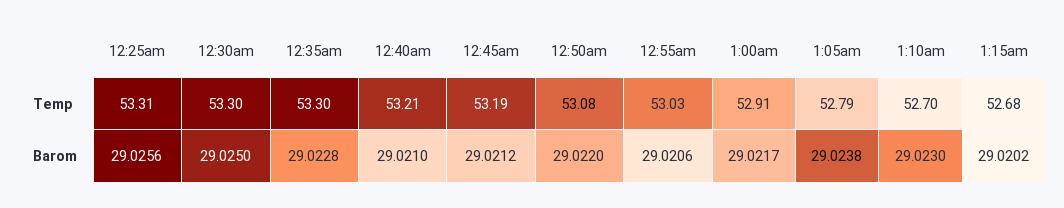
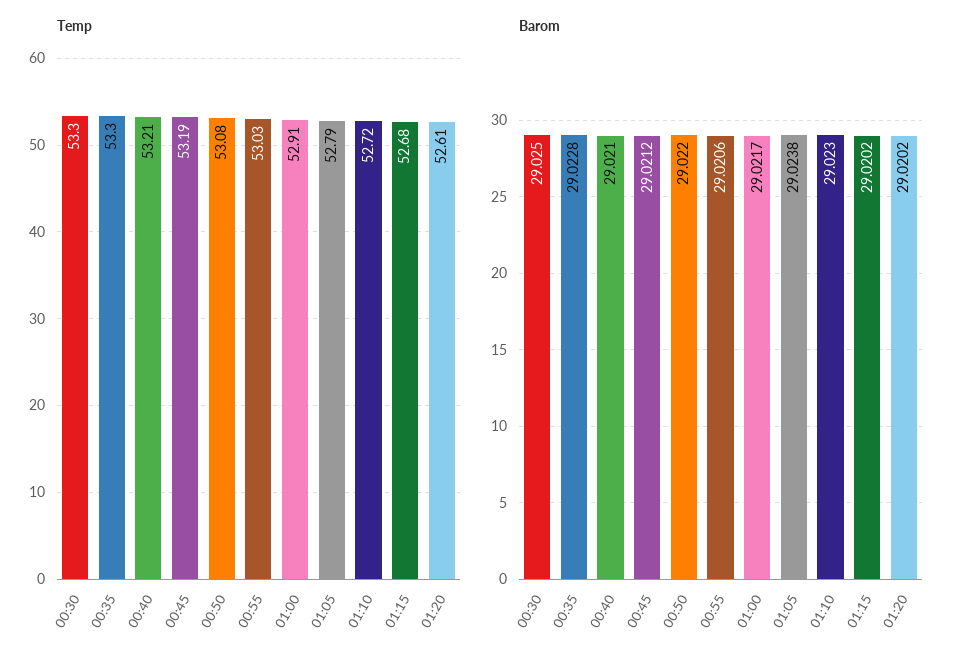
Temp, 12:25am: 53.31 -> none
Temp, 1:10am: 52.7 -> 52.72
Barom, 12:25am: 29.0256 -> none
Temp, 01:20: none -> 52.61
Barom, 01:20: none -> 29.0202

